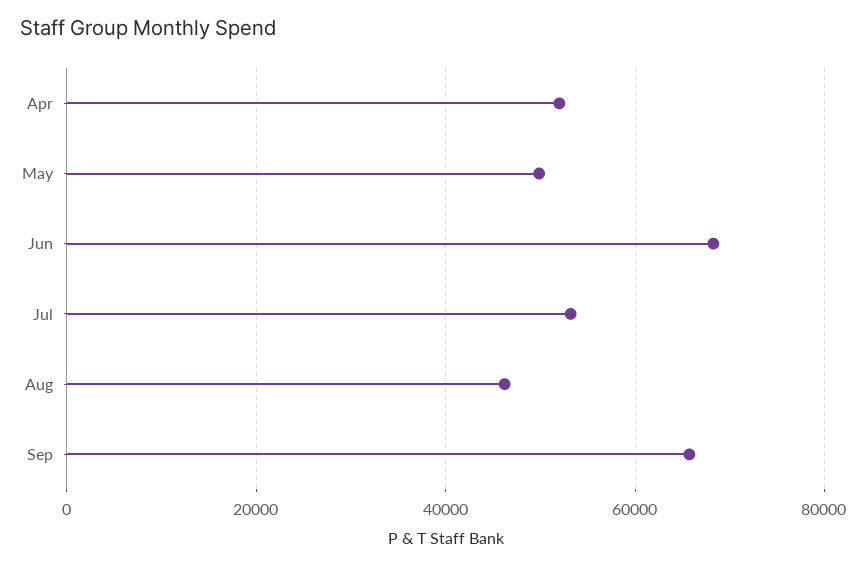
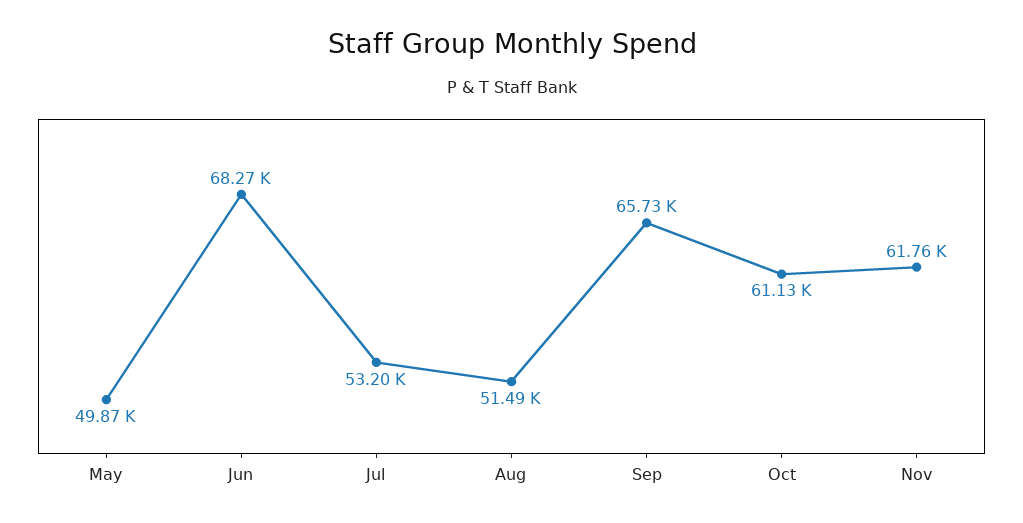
Apr: 52000 -> none
Aug: 46000 -> 51490
Oct: none -> 61130
Nov: none -> 61760

